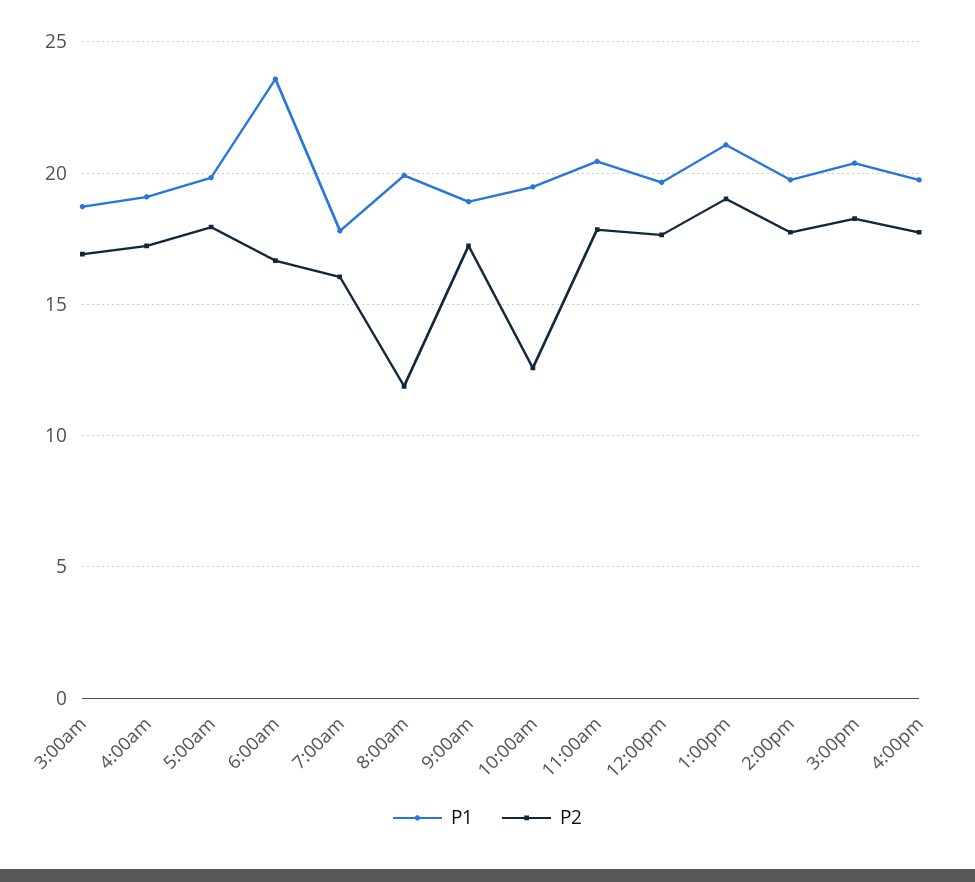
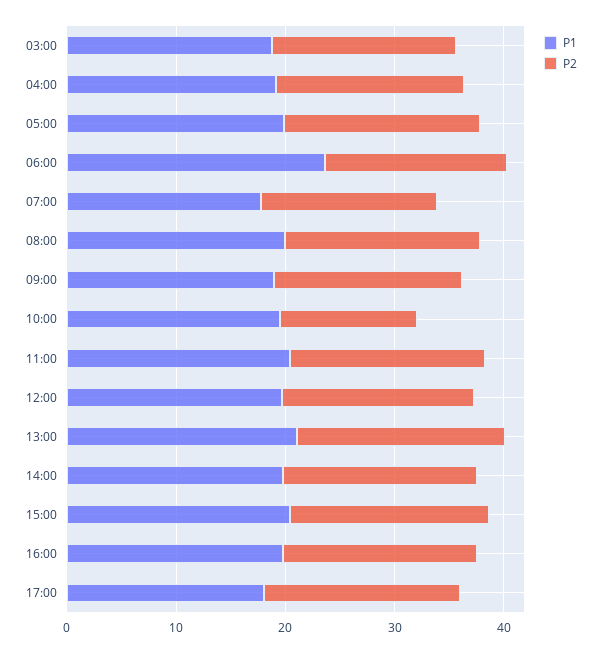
P2, 8:00am: 12 -> 18
P1, 17:00: none -> 18
P2, 17:00: none -> 18

